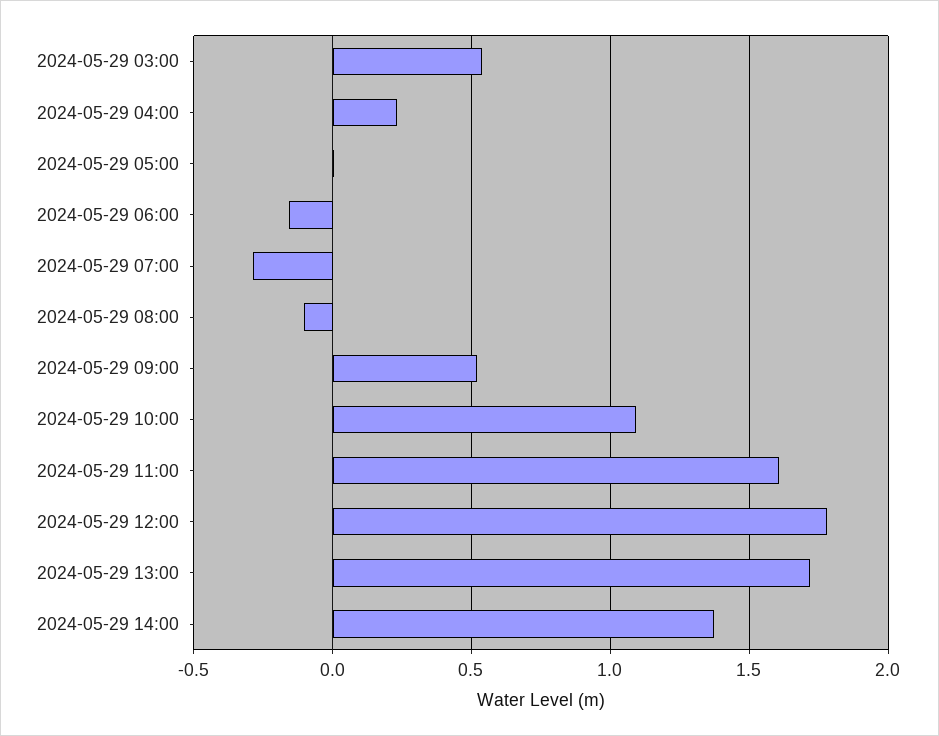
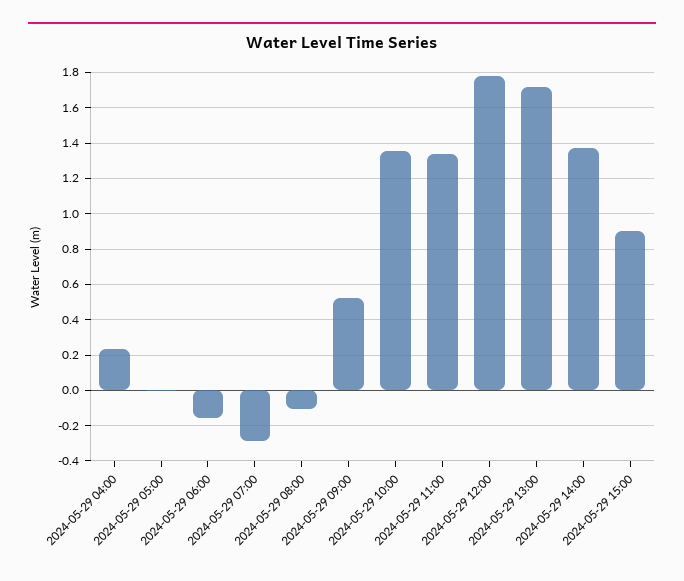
2024-05-29 03:00: 0.55 -> none
2024-05-29 10:00: 1.1 -> 1.35
2024-05-29 11:00: 1.6 -> 1.35
2024-05-29 15:00: none -> 0.9

